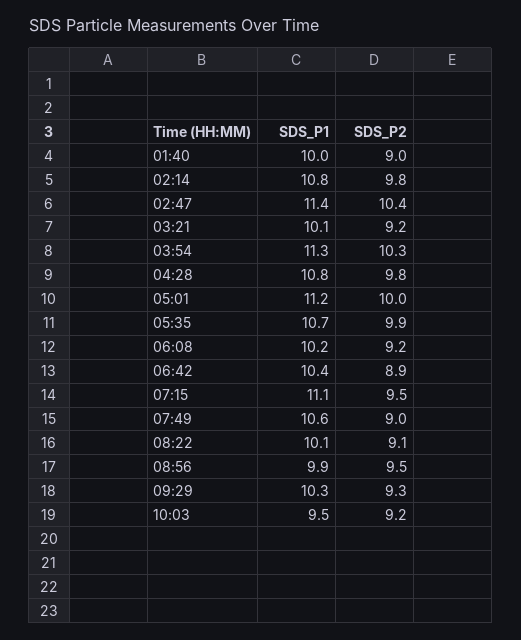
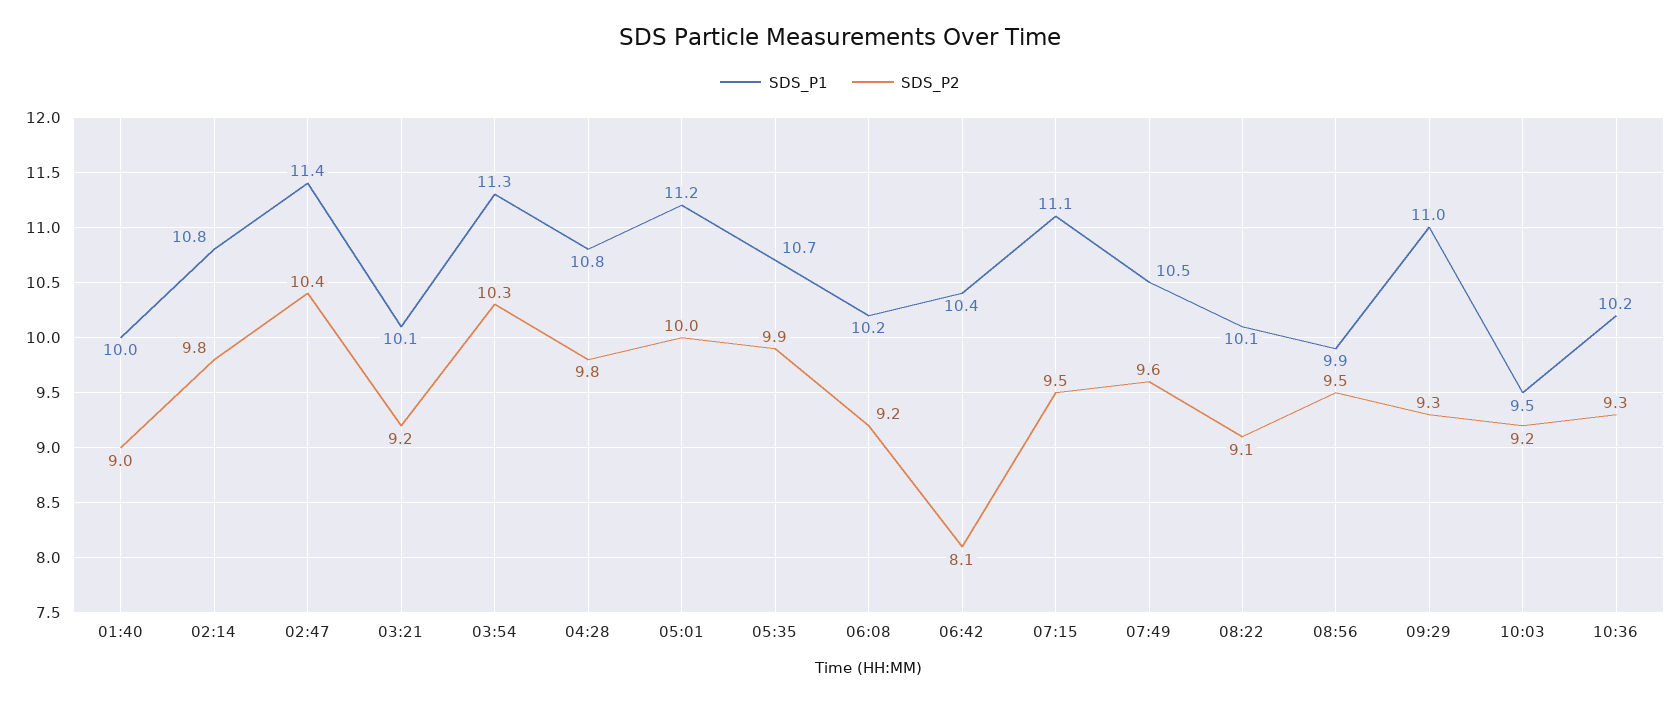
SDS_P2, 06:42: 8.9 -> 8.1
SDS_P1, 07:49: 10.6 -> 10.5
SDS_P2, 07:49: 9 -> 9.6
SDS_P1, 09:29: 10.3 -> 11
SDS_P1, 10:36: none -> 10.2
SDS_P2, 10:36: none -> 9.3

